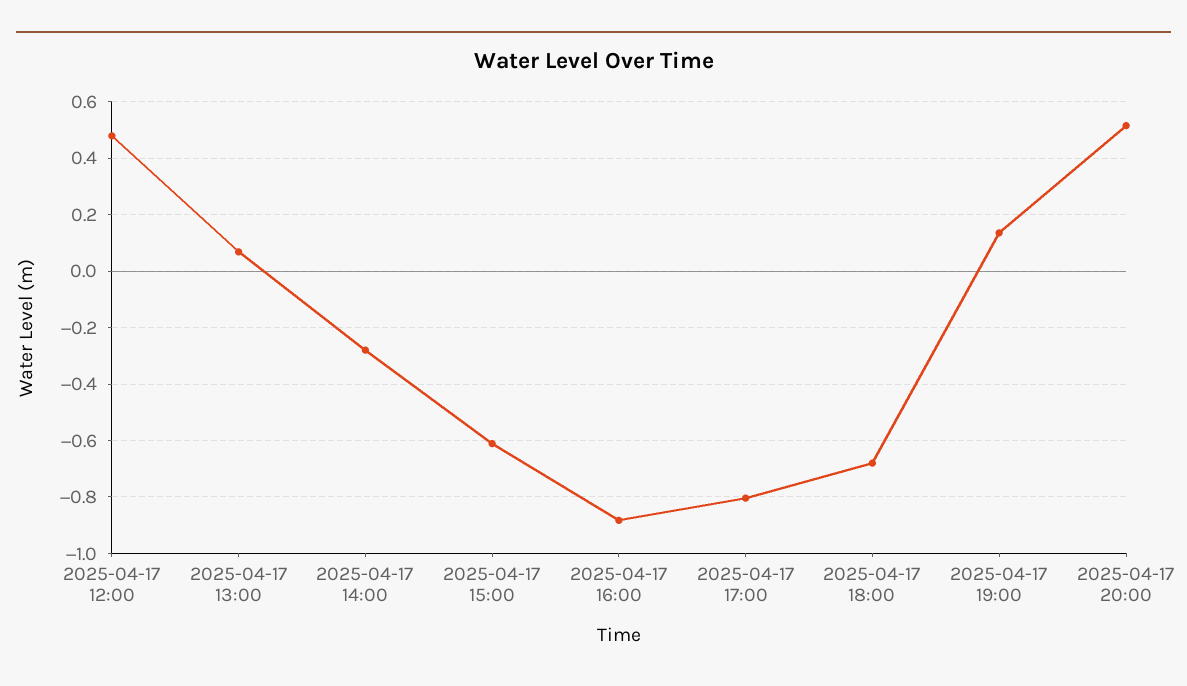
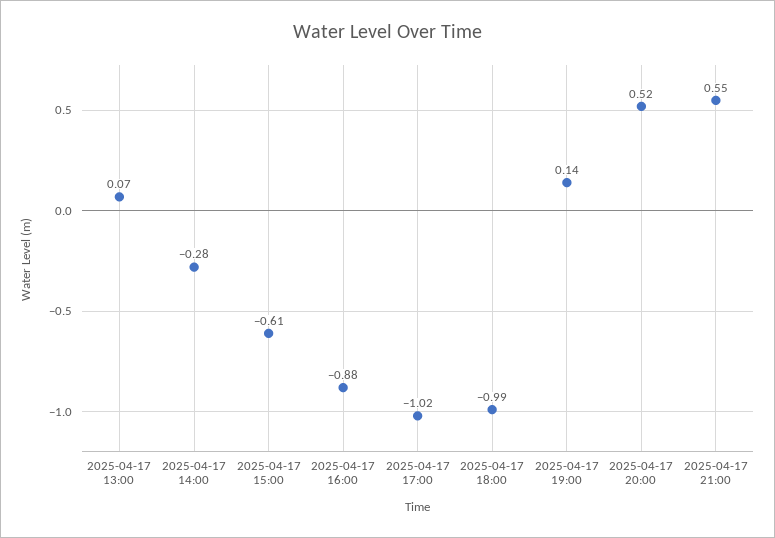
2025-04-17 12:00: 0.475 -> none
2025-04-17 17:00: -0.8 -> -1.02
2025-04-17 18:00: -0.675 -> -0.99
2025-04-17 21:00: none -> 0.55

